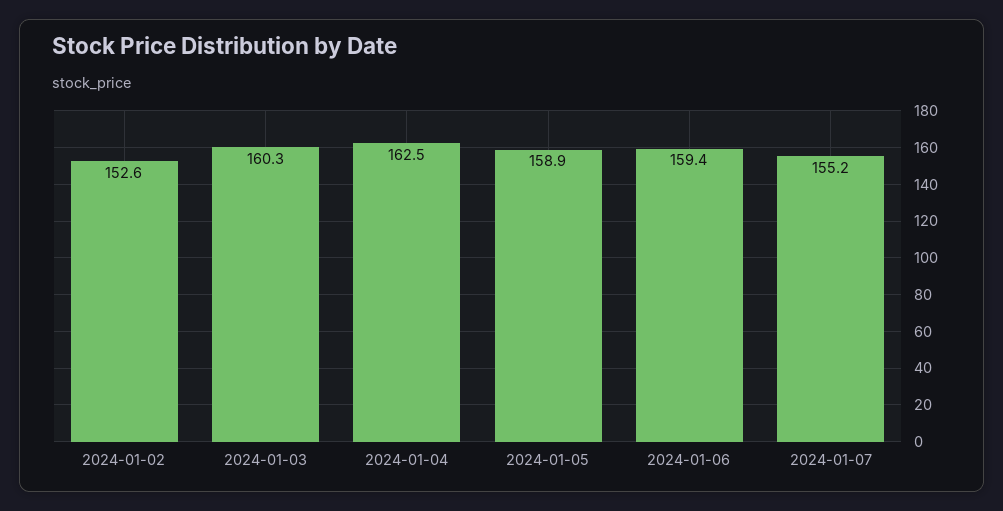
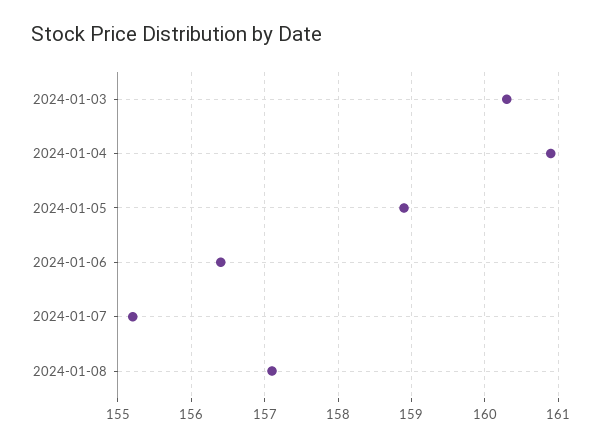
2024-01-02: 152.6 -> none
2024-01-04: 162.5 -> 160.9
2024-01-06: 159.4 -> 156.4
2024-01-08: none -> 157.1

